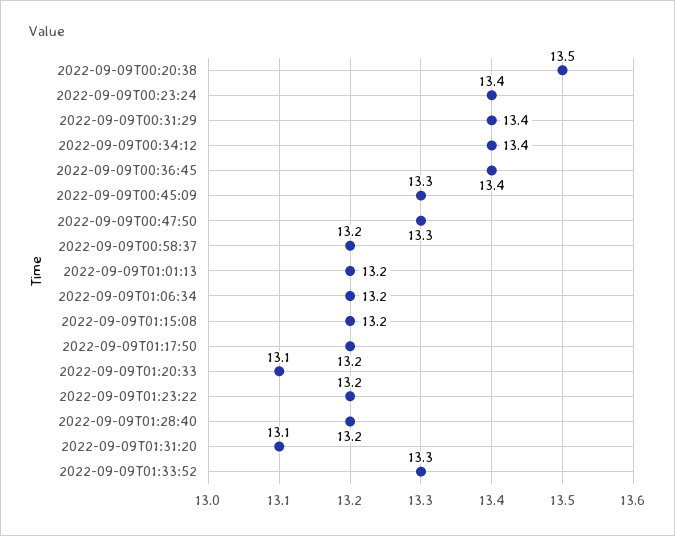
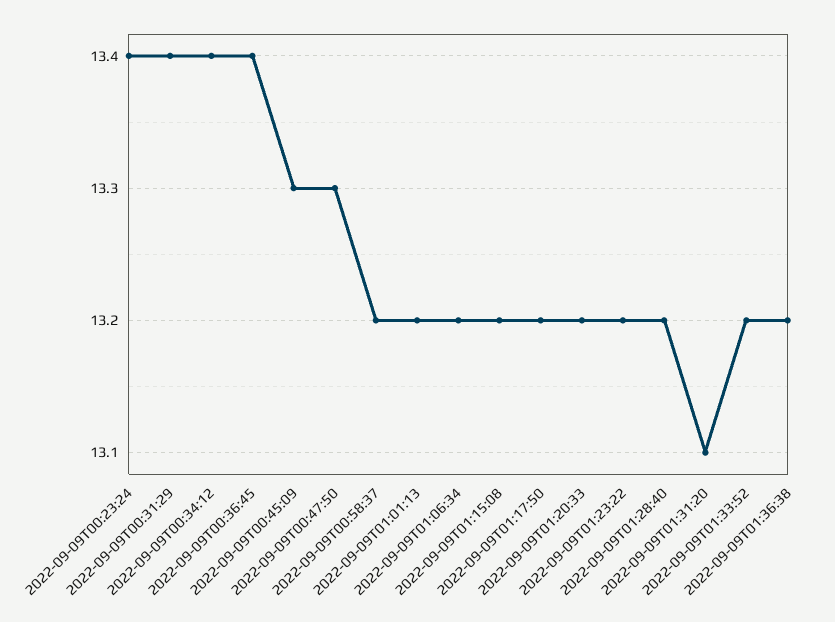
2022-09-09T00:20:38: 13.5 -> none
2022-09-09T01:20:33: 13.1 -> 13.2
2022-09-09T01:33:52: 13.3 -> 13.2
2022-09-09T01:36:38: none -> 13.2

